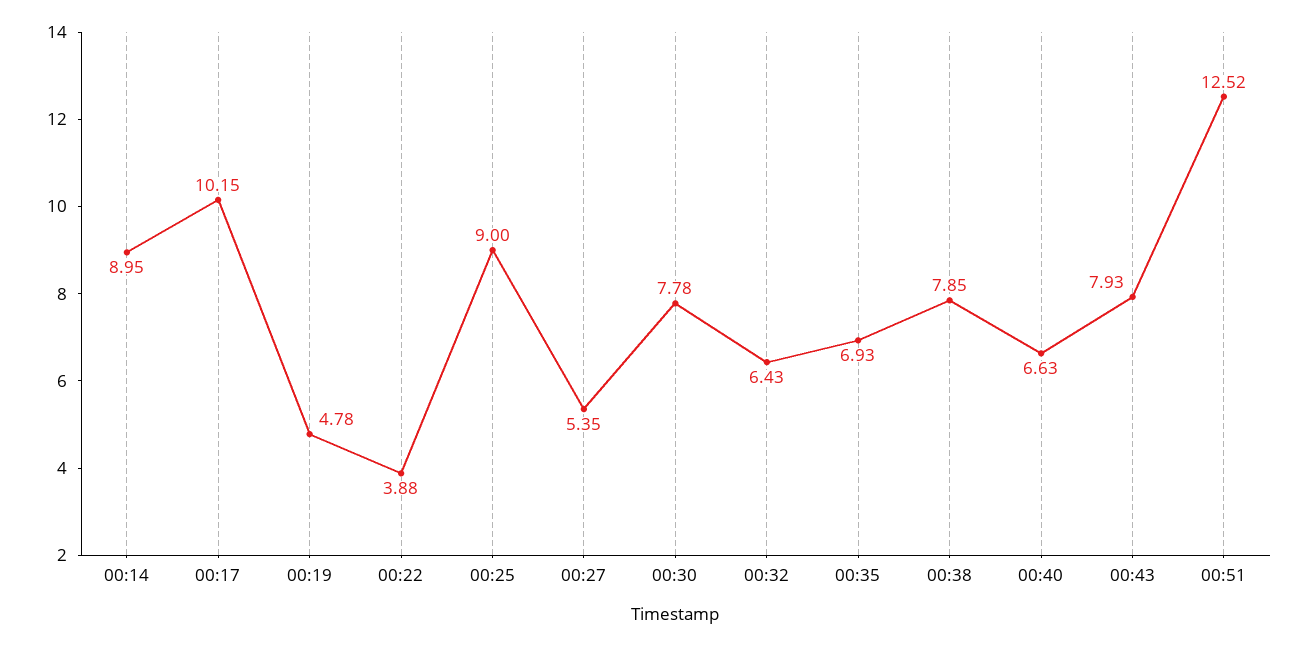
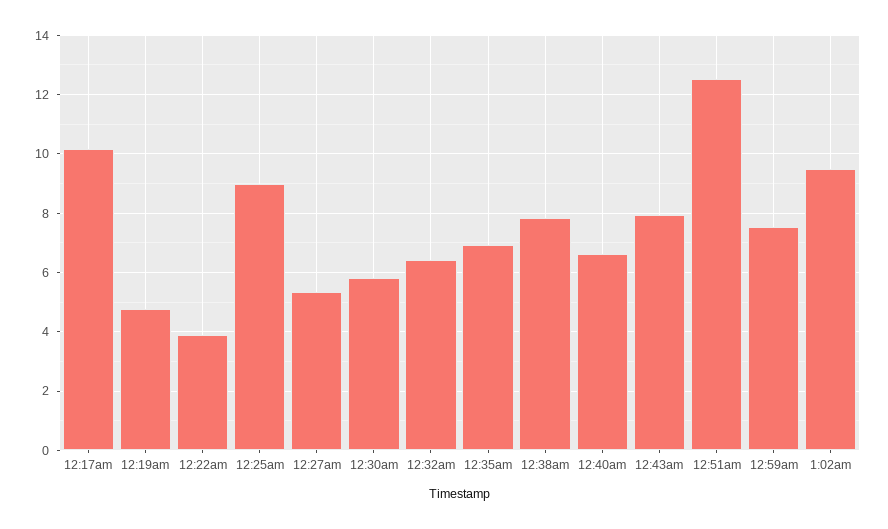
00:14: 8.95 -> none
00:30: 7.78 -> 5.75
12:59am: none -> 7.5
1:02am: none -> 9.5

